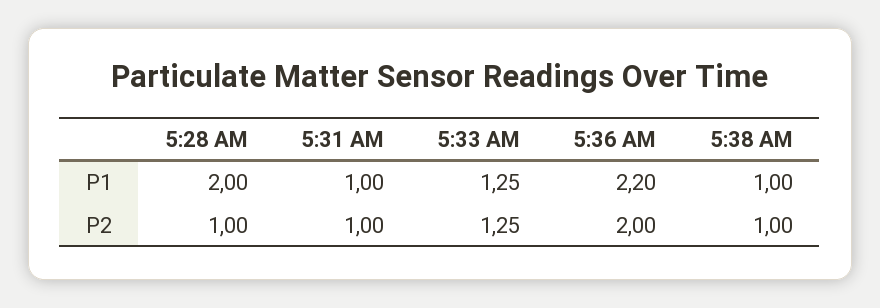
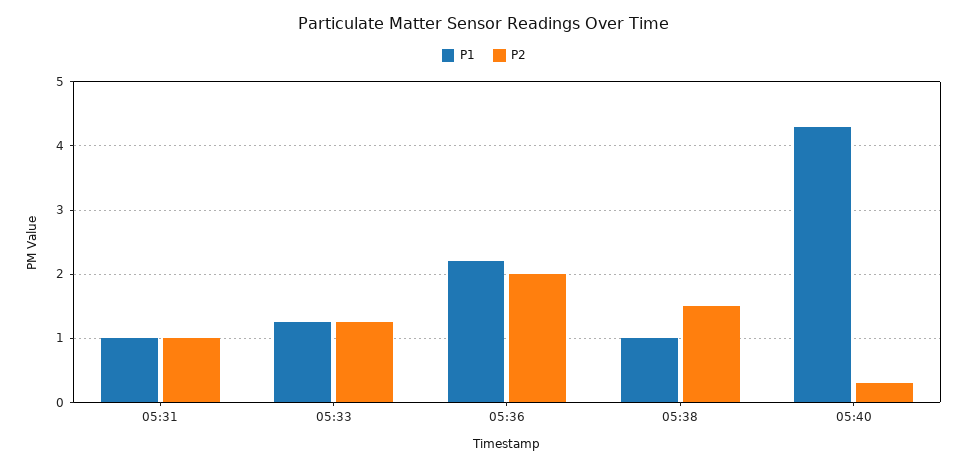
P1, 5:28 AM: 2 -> none
P2, 5:28 AM: 1 -> none
P2, 5:38 AM: 1 -> 1.5
P1, 05:40: none -> 4.3
P2, 05:40: none -> 0.3

